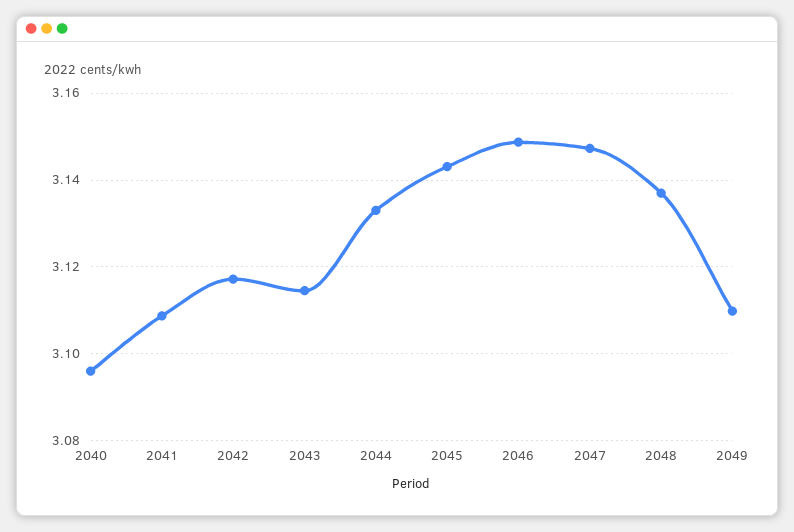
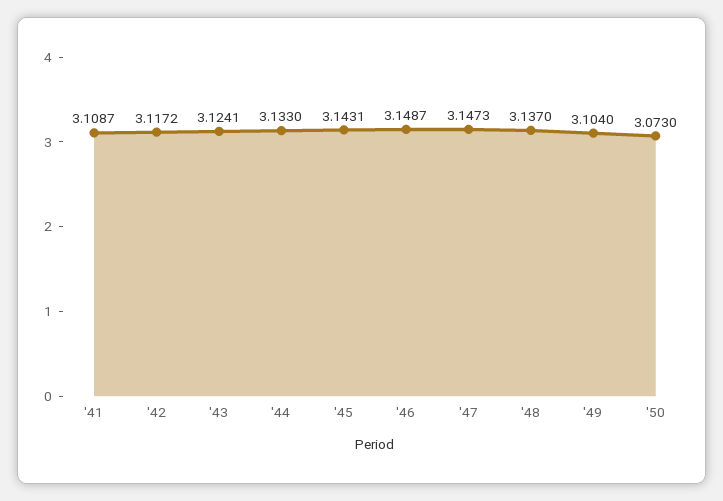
2040: 3.096 -> none
2043: 3.114 -> 3.1241
2049: 3.11 -> 3.104
'50: none -> 3.073

